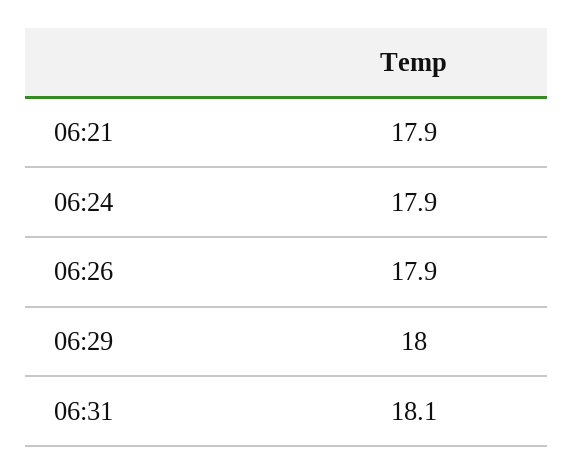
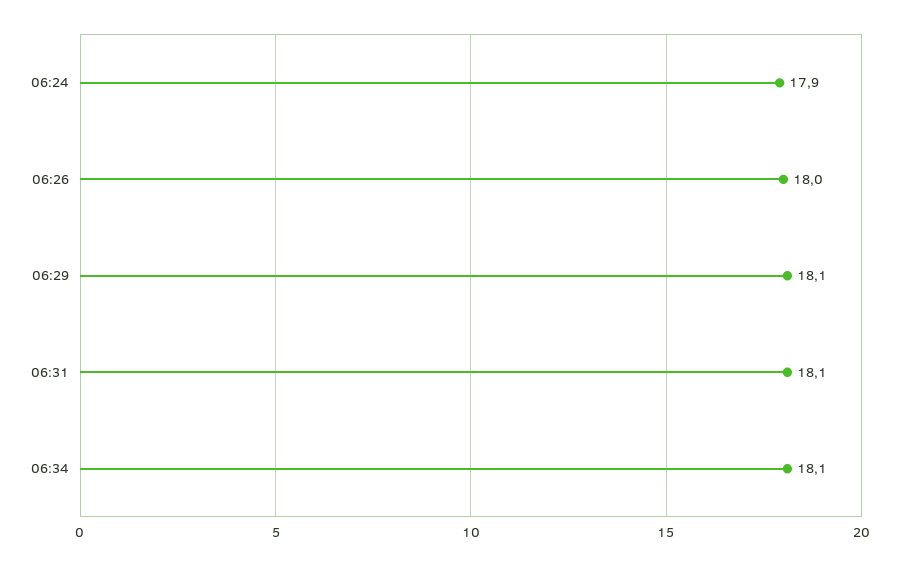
06:21: 17.9 -> none
06:26: 17.9 -> 18
06:29: 18 -> 18.1
06:34: none -> 18.1

